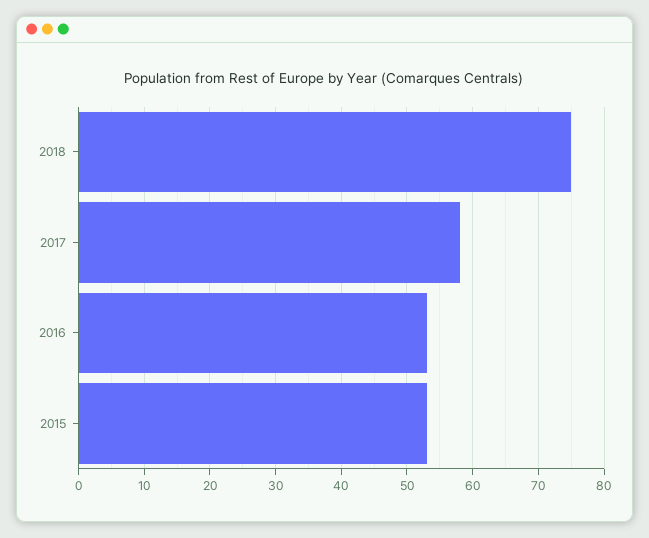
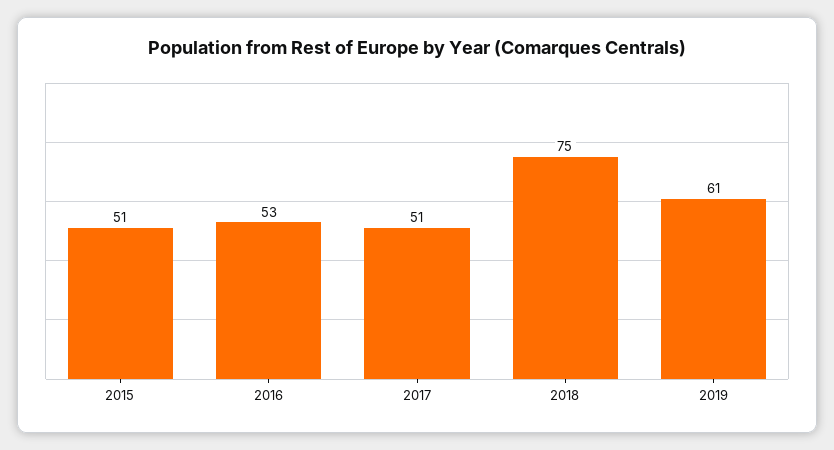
2017: 58 -> 51
2015: 53 -> 51
2019: none -> 61

